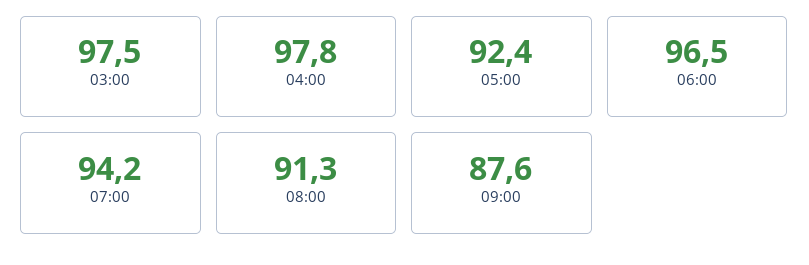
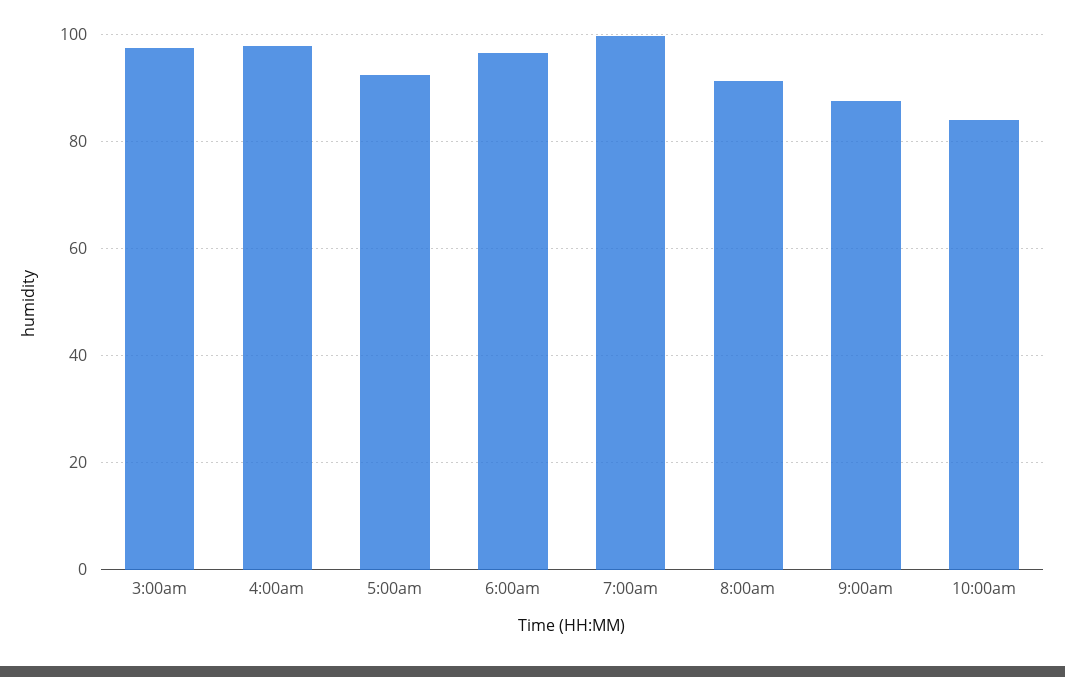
07:00: 94.2 -> 100
10:00am: none -> 84

